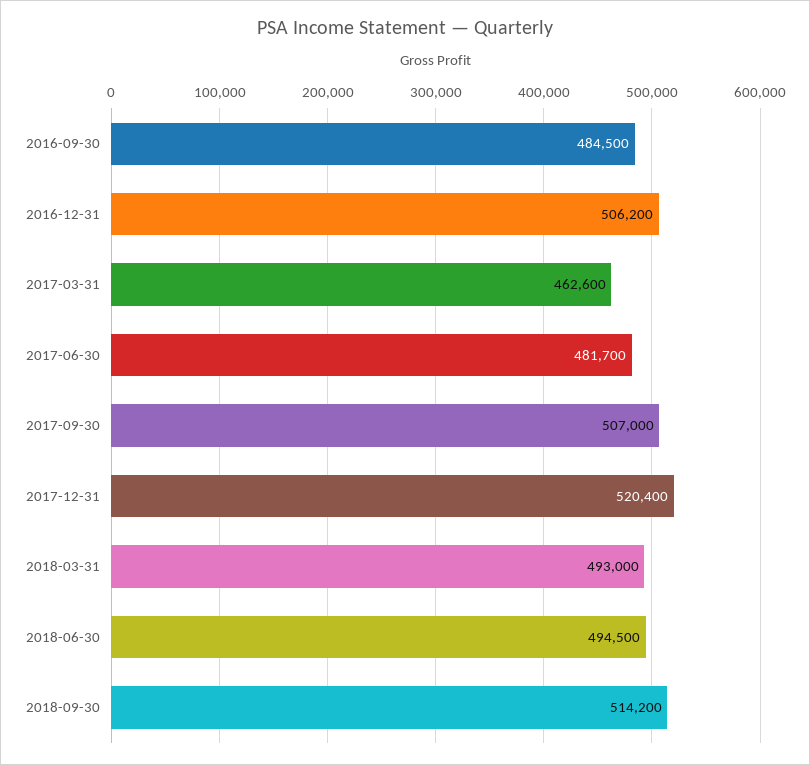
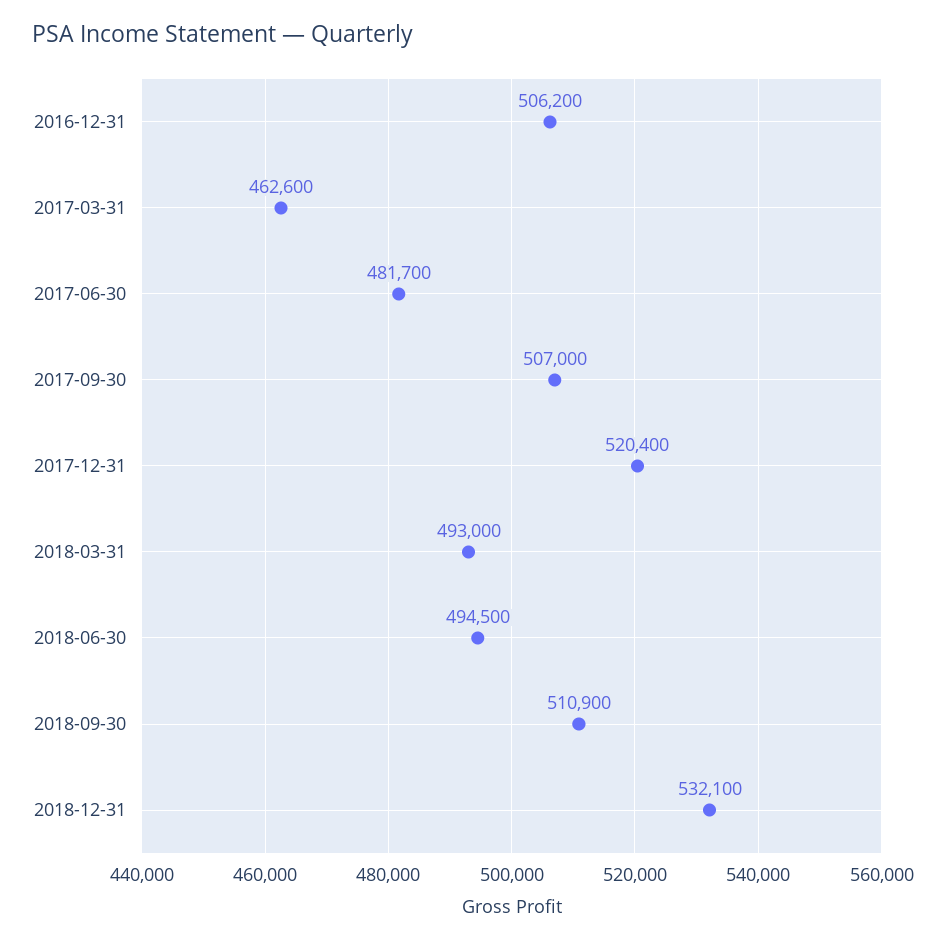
2016-09-30: 484500 -> none
2018-09-30: 514200 -> 510900
2018-12-31: none -> 532100

